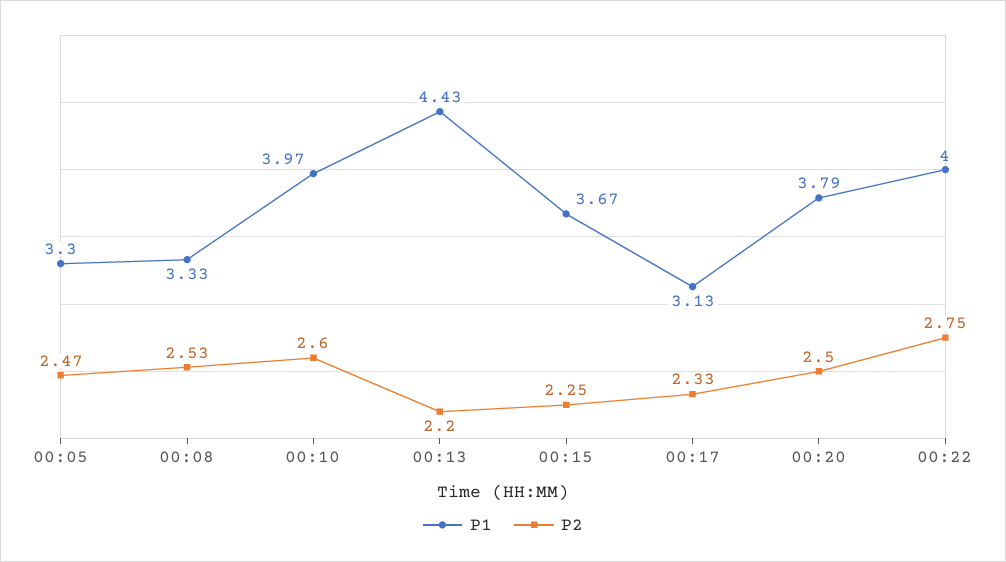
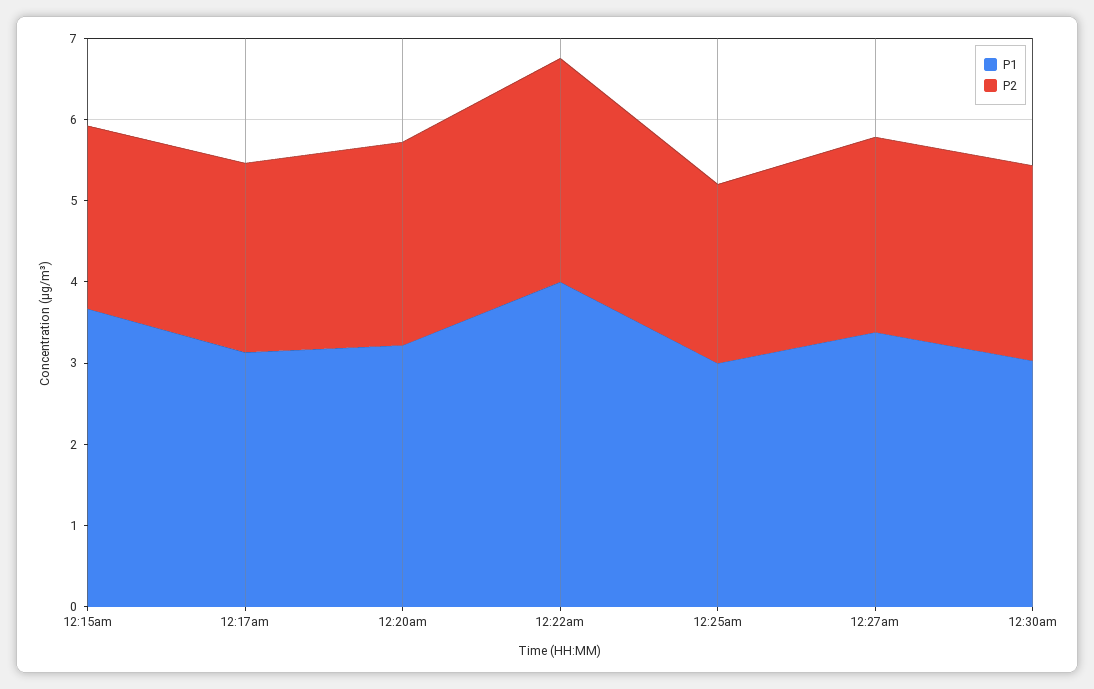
P1, 00:05: 3.3 -> none
P2, 00:05: 2.47 -> none
P1, 00:08: 3.33 -> none
P2, 00:08: 2.53 -> none
P1, 00:10: 3.97 -> none
P2, 00:10: 2.6 -> none
P1, 00:13: 4.43 -> none
P2, 00:13: 2.2 -> none
P1, 00:20: 3.79 -> 3.2
P1, 12:25am: none -> 3
P2, 12:25am: none -> 2.2
P1, 12:27am: none -> 3.4
P2, 12:27am: none -> 2.4
P1, 12:30am: none -> 3
P2, 12:30am: none -> 2.4

